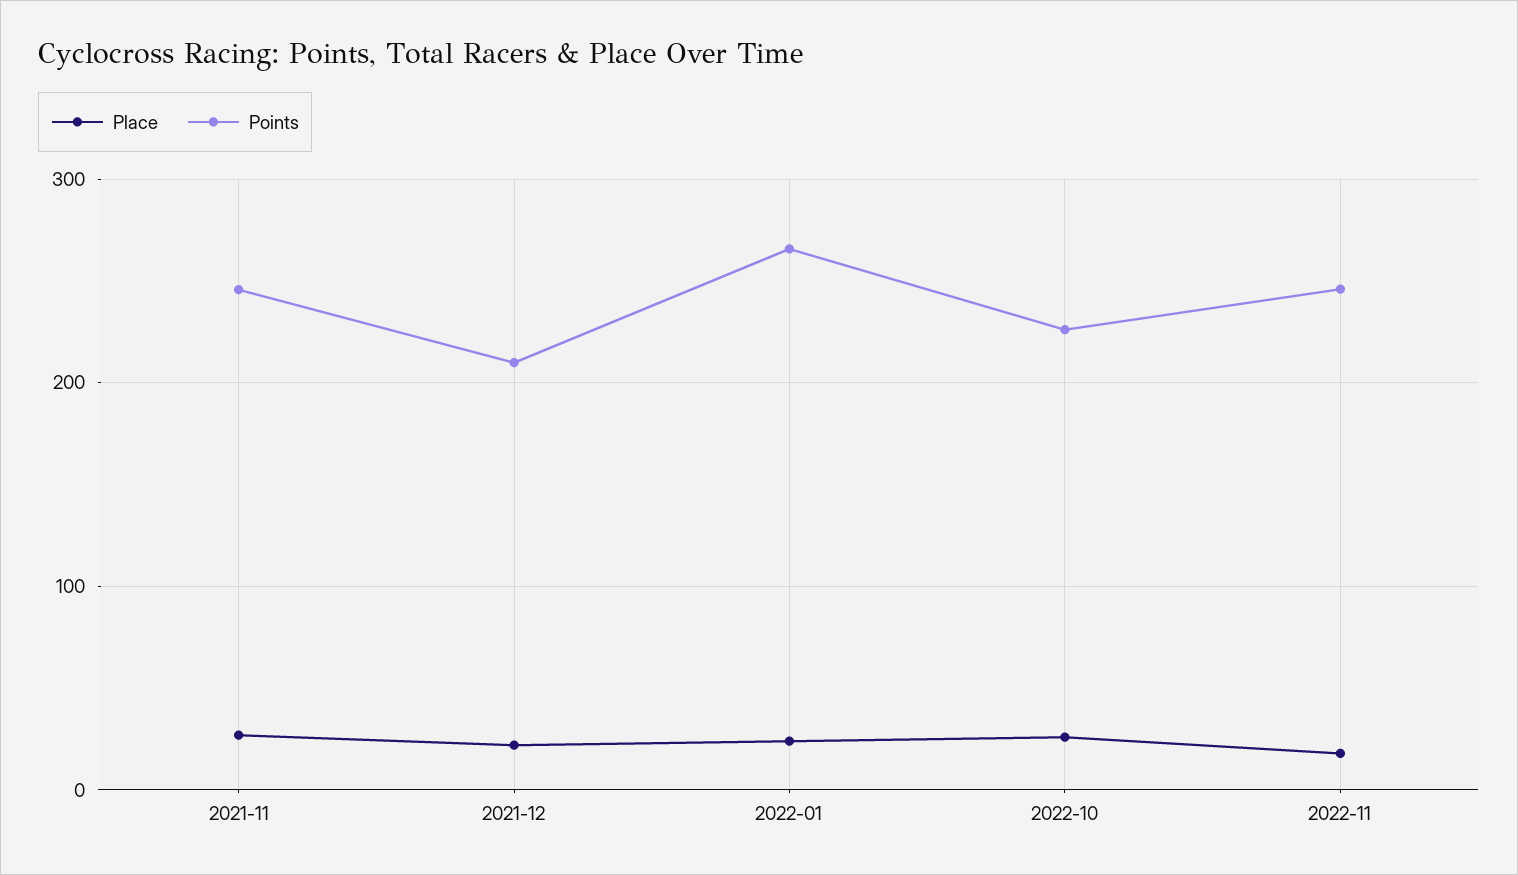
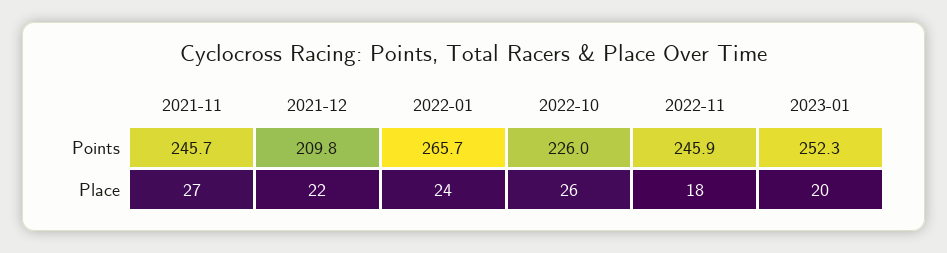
Points, 2023-01: none -> 252.3
Place, 2023-01: none -> 20

